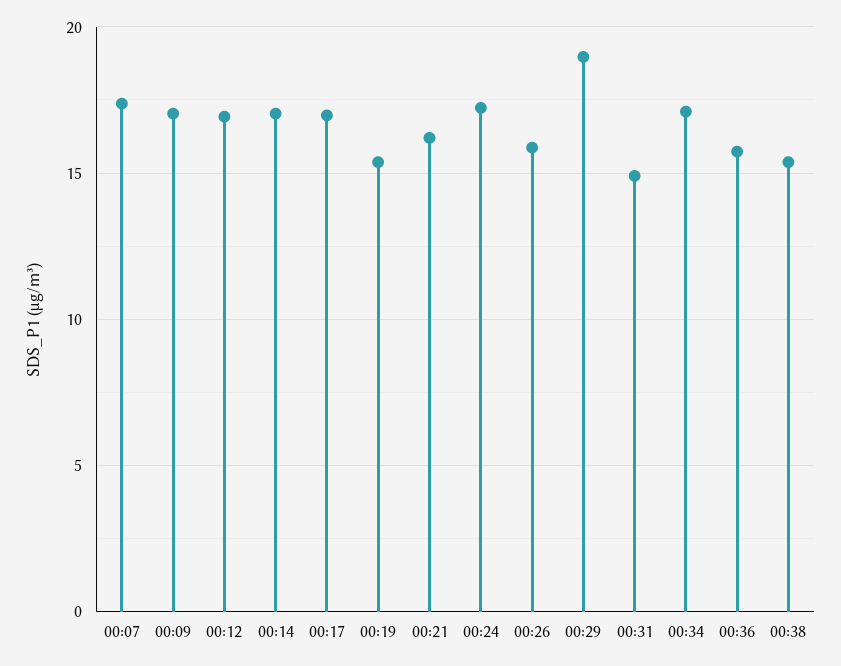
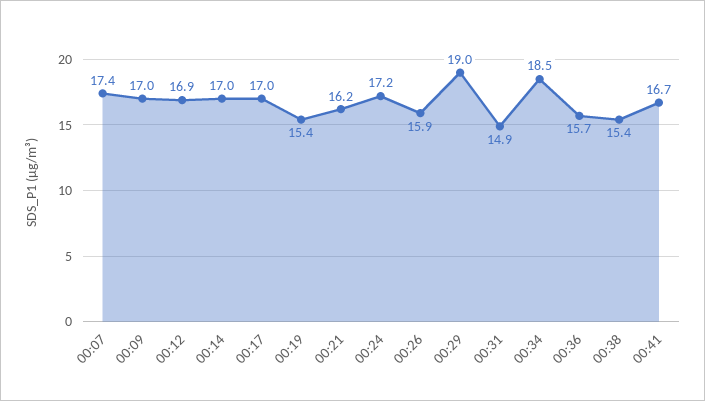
00:34: 17 -> 18.5
00:41: none -> 16.7

